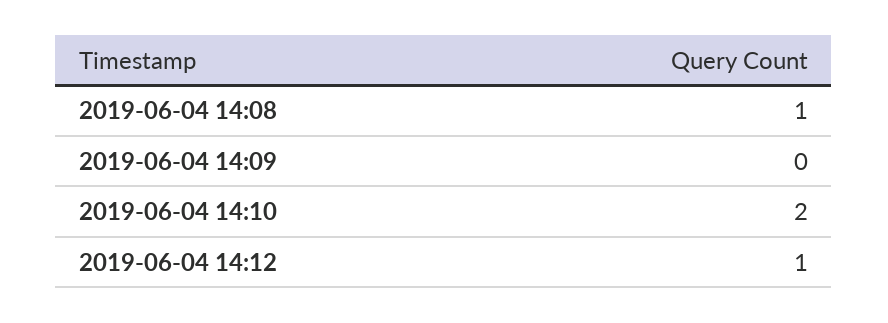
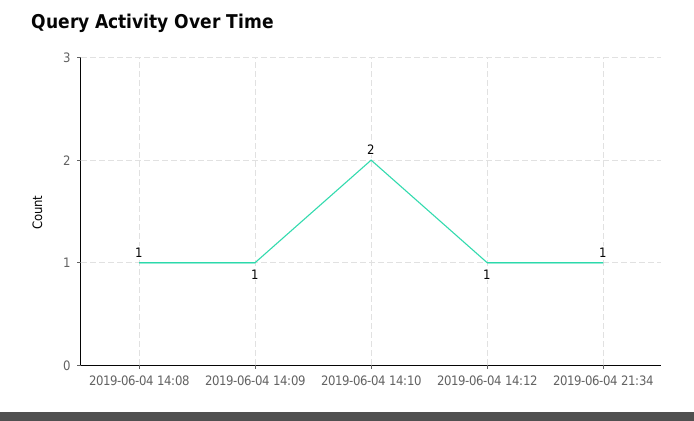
2019-06-04 14:09: 0 -> 1
2019-06-04 21:34: none -> 1

